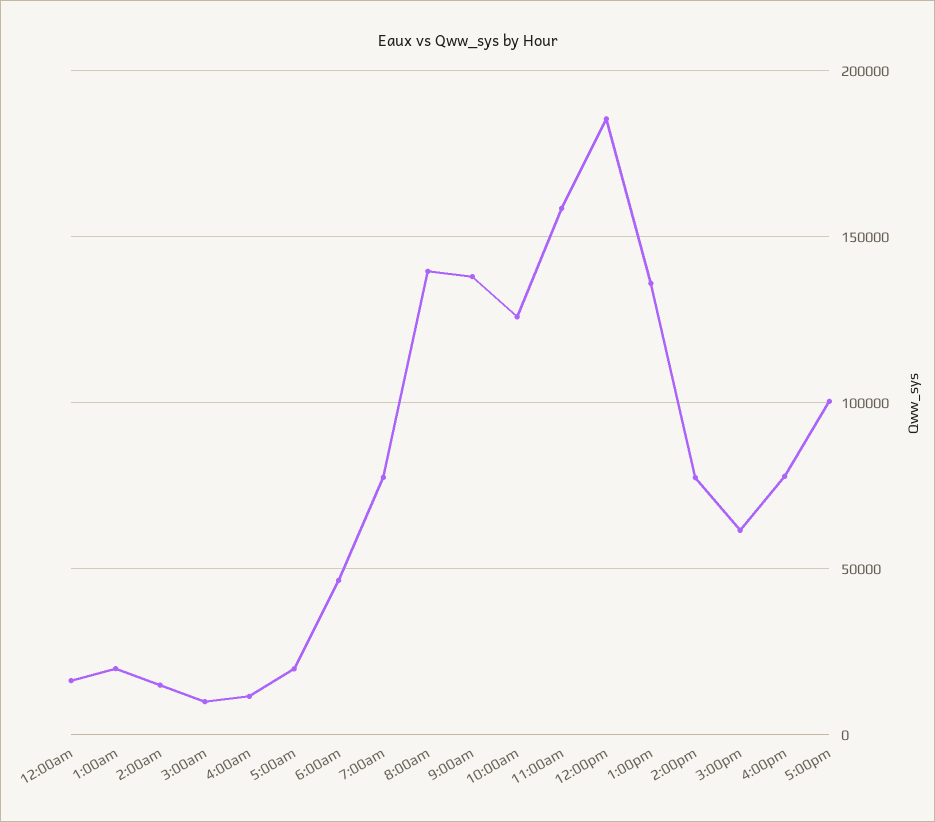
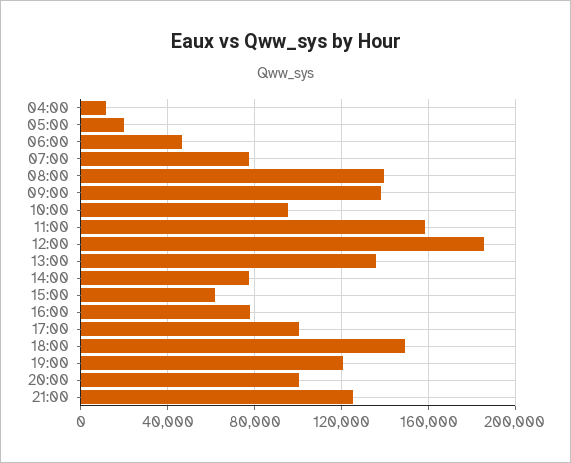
12:00am: 15000 -> none
1:00am: 20000 -> none
2:00am: 15000 -> none
3:00am: 10000 -> none
10:00am: 125000 -> 95000
18:00: none -> 150000
19:00: none -> 120000
20:00: none -> 100000
21:00: none -> 125000

